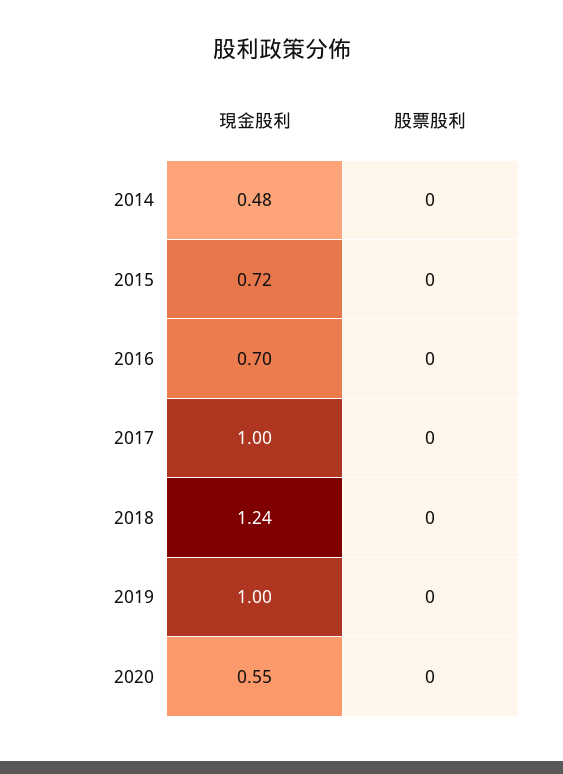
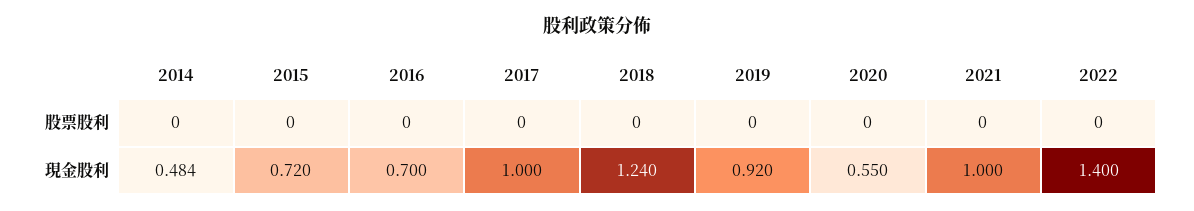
現金股利, 2019: 1 -> 0.92
股票股利, 2021: none -> 0
股票股利, 2022: none -> 0
現金股利, 2021: none -> 1
現金股利, 2022: none -> 1.4

